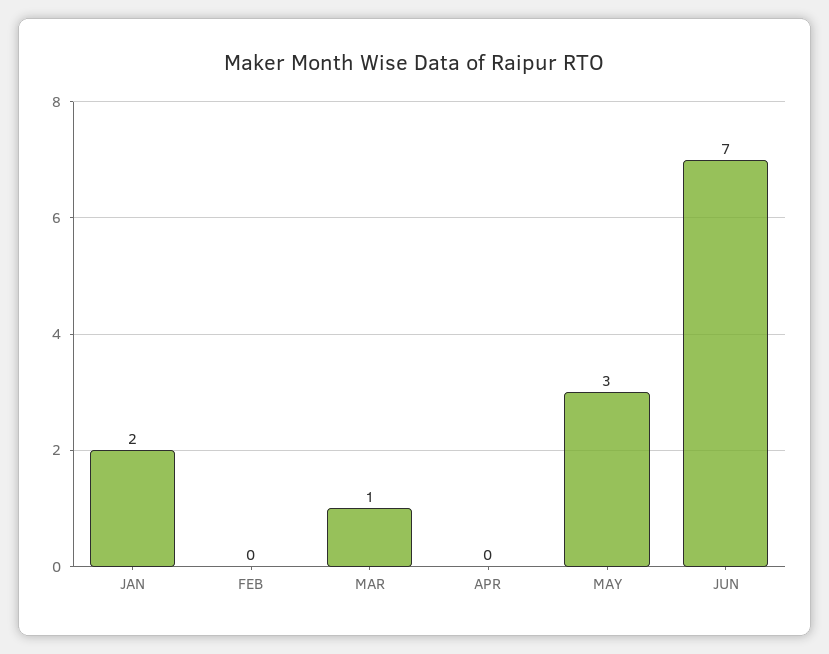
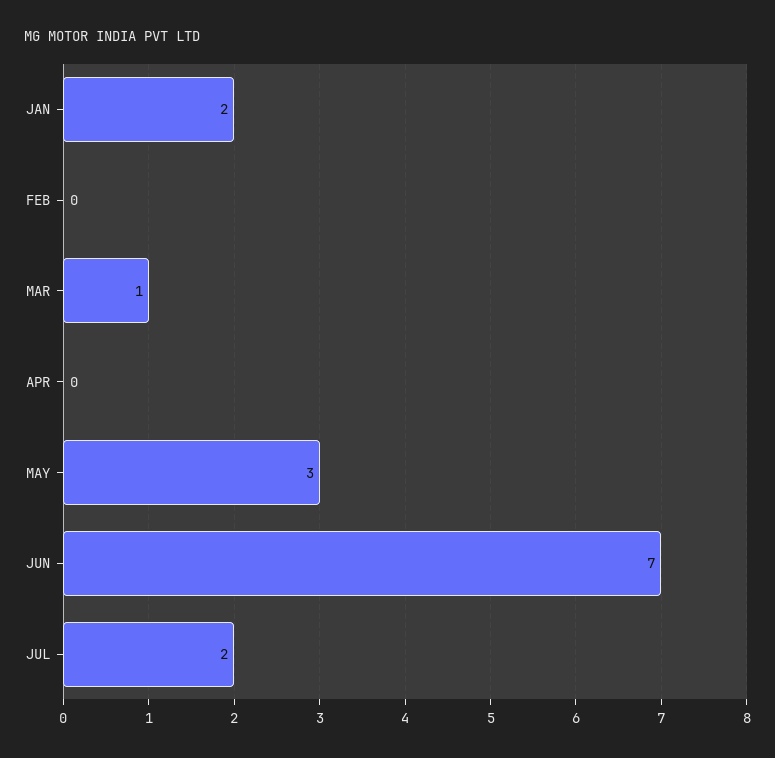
JUL: none -> 2

